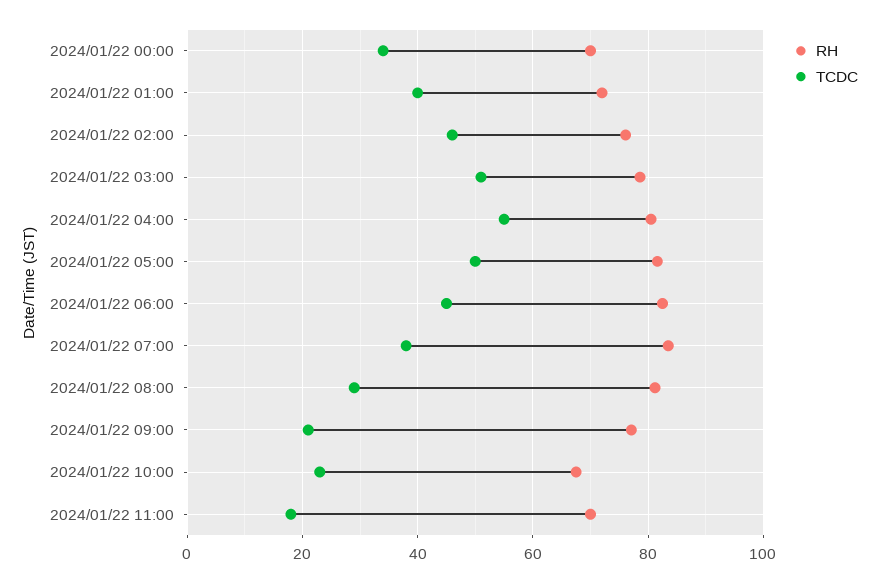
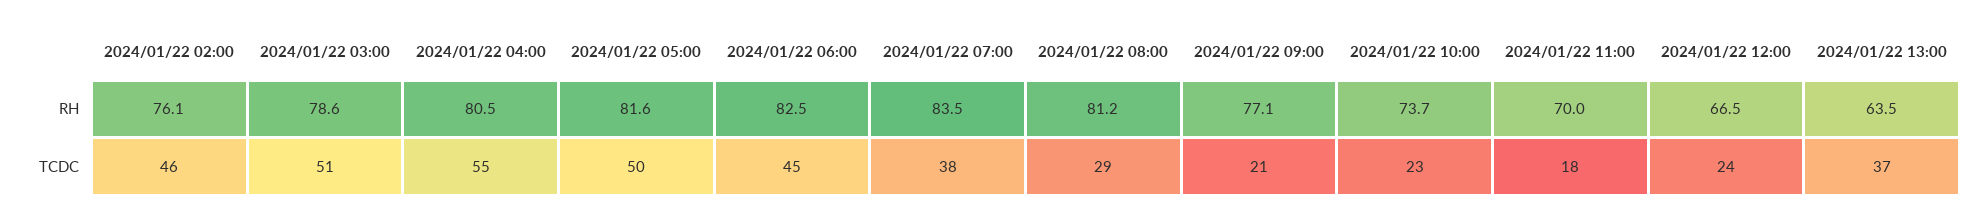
RH, 2024/01/22 00:00: 70 -> none
TCDC, 2024/01/22 00:00: 34 -> none
RH, 2024/01/22 01:00: 72 -> none
TCDC, 2024/01/22 01:00: 40 -> none
RH, 2024/01/22 10:00: 68 -> 73.7
RH, 2024/01/22 12:00: none -> 66.5
RH, 2024/01/22 13:00: none -> 63.5
TCDC, 2024/01/22 12:00: none -> 24
TCDC, 2024/01/22 13:00: none -> 37

